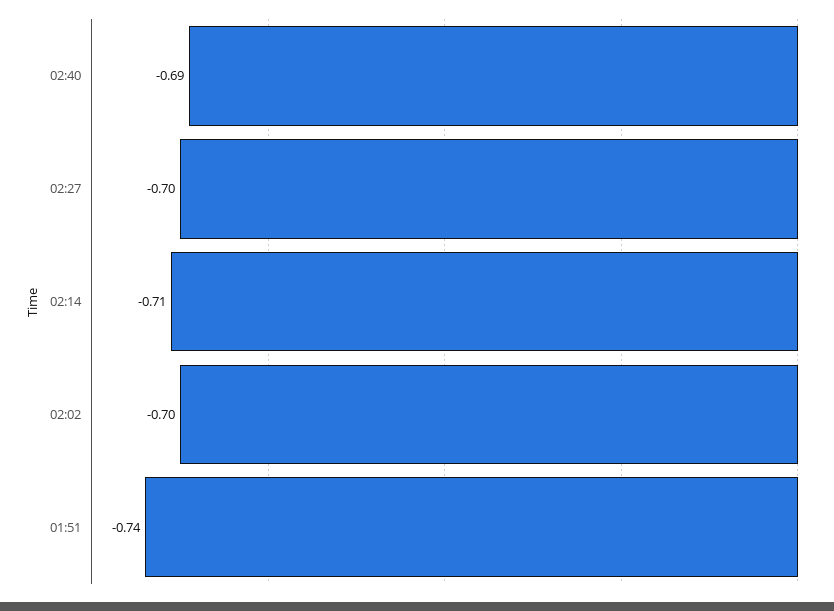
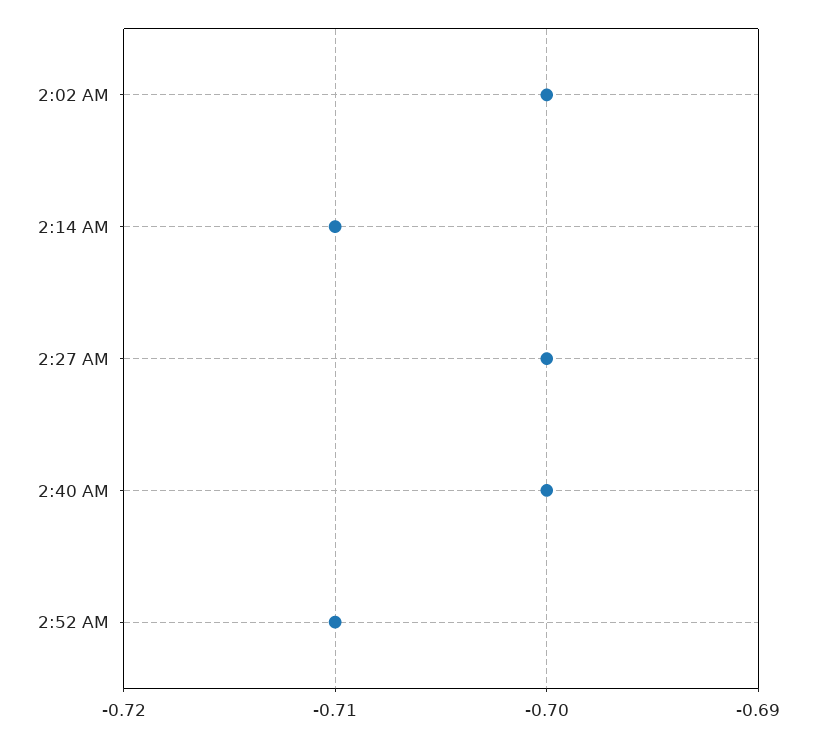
02:40: -0.69 -> -0.7
01:51: -0.74 -> none
2:52 AM: none -> -0.71

